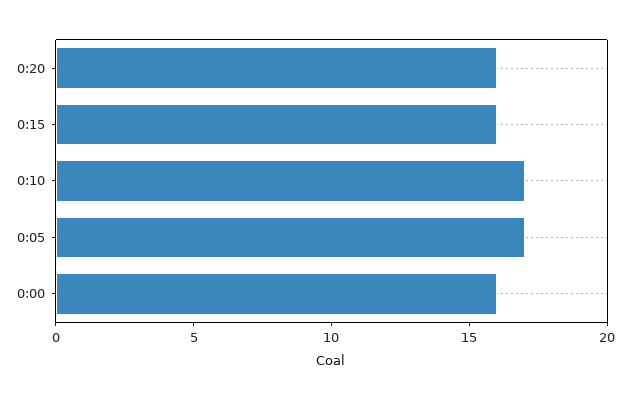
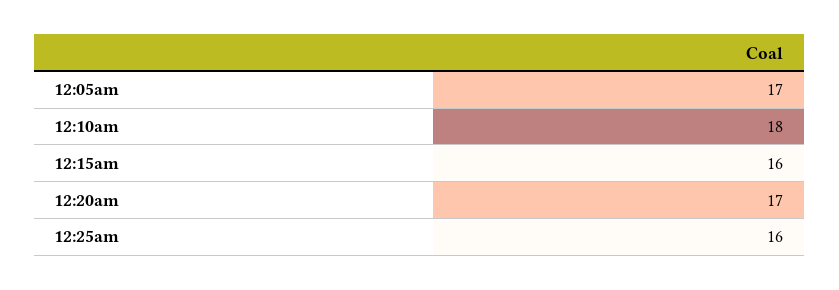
0:20: 16 -> 17
0:10: 17 -> 18
0:00: 16 -> none
12:25am: none -> 16

